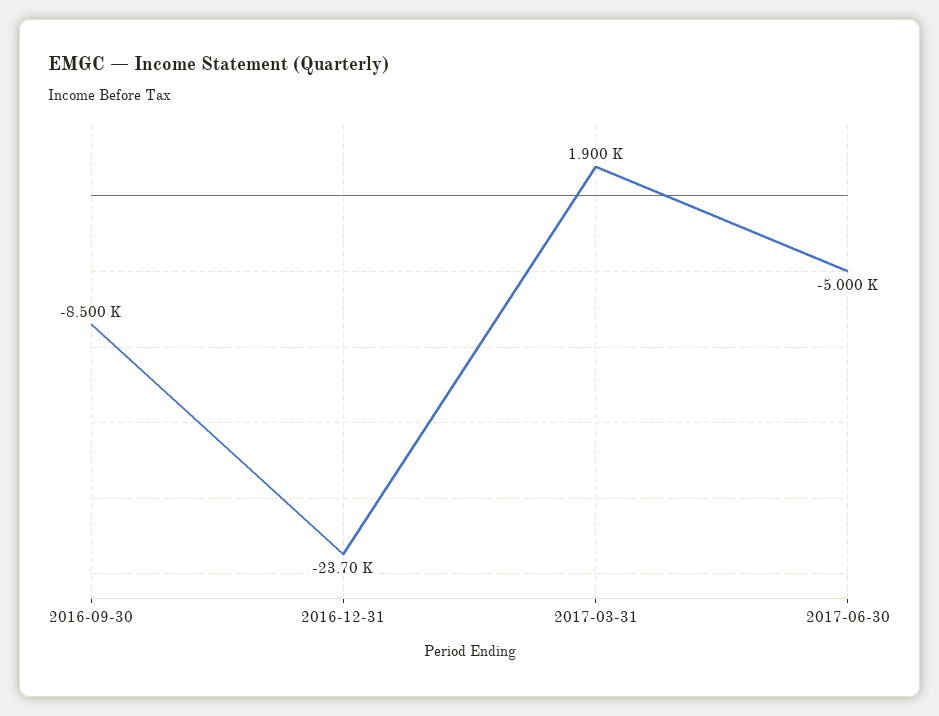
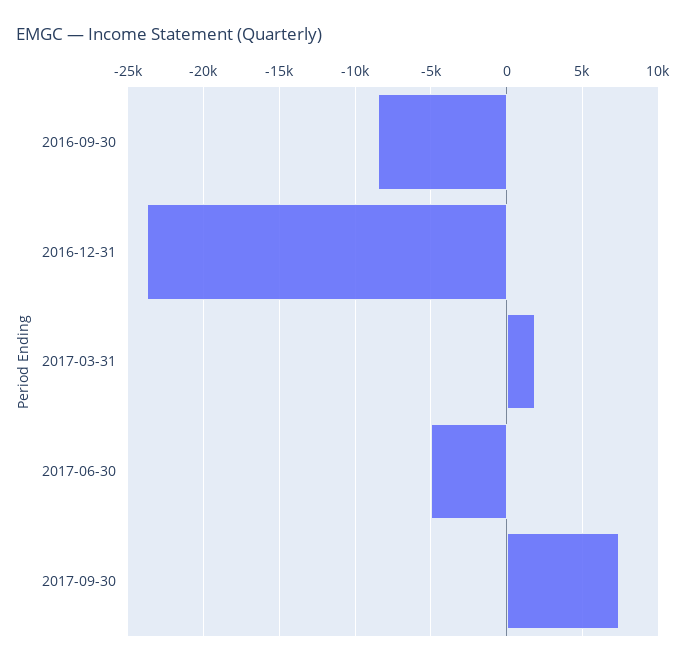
2017-09-30: none -> 7500

